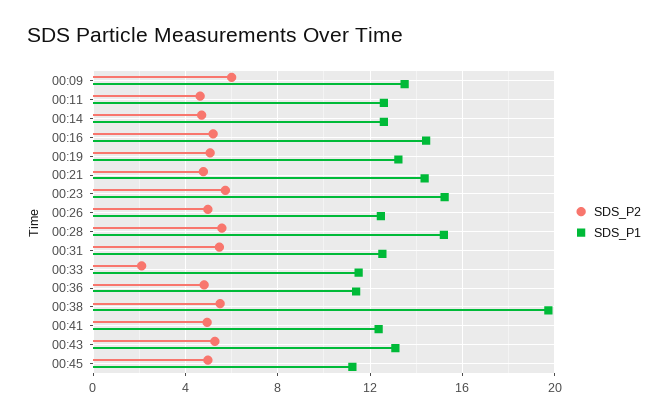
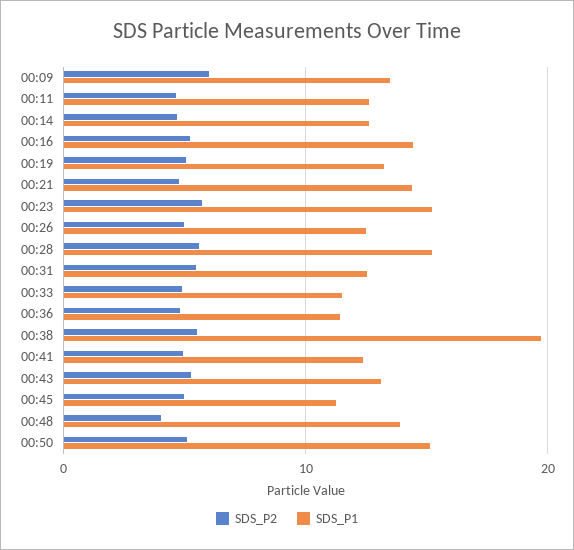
SDS_P2, 00:33: 2 -> 5
SDS_P2, 00:48: none -> 4
SDS_P1, 00:48: none -> 14
SDS_P2, 00:50: none -> 5
SDS_P1, 00:50: none -> 15

